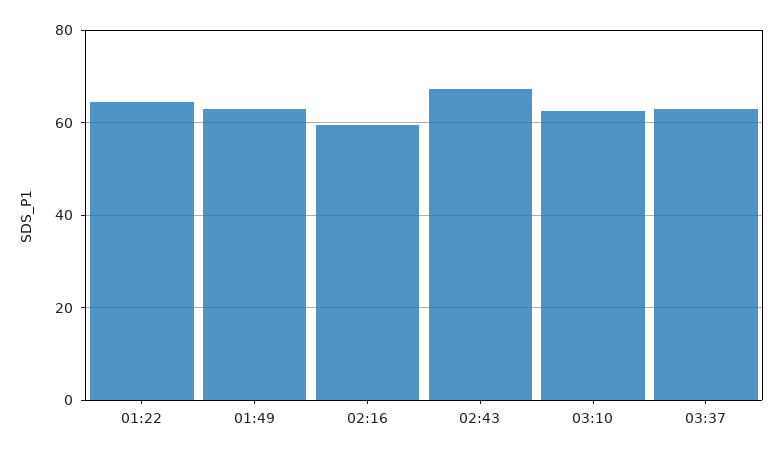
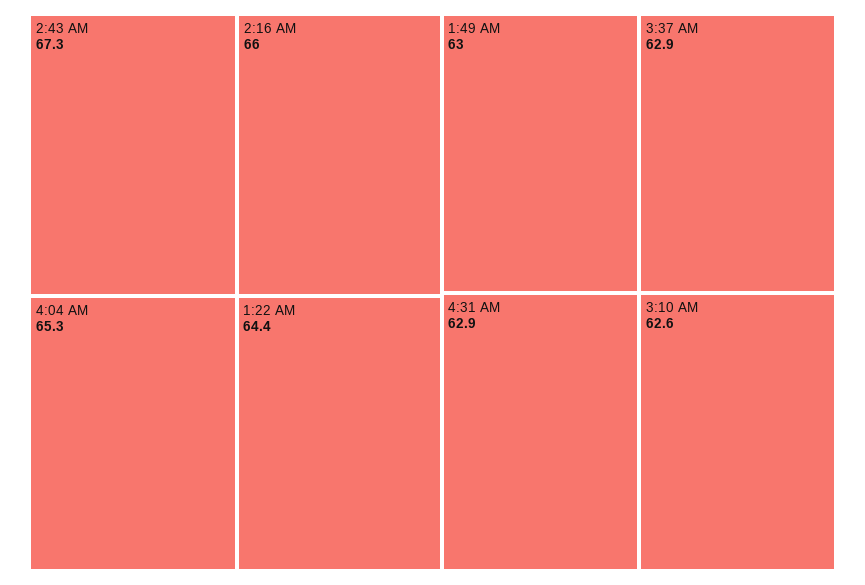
02:16: 60 -> 66
4:04 AM: none -> 65.3
4:31 AM: none -> 62.9

